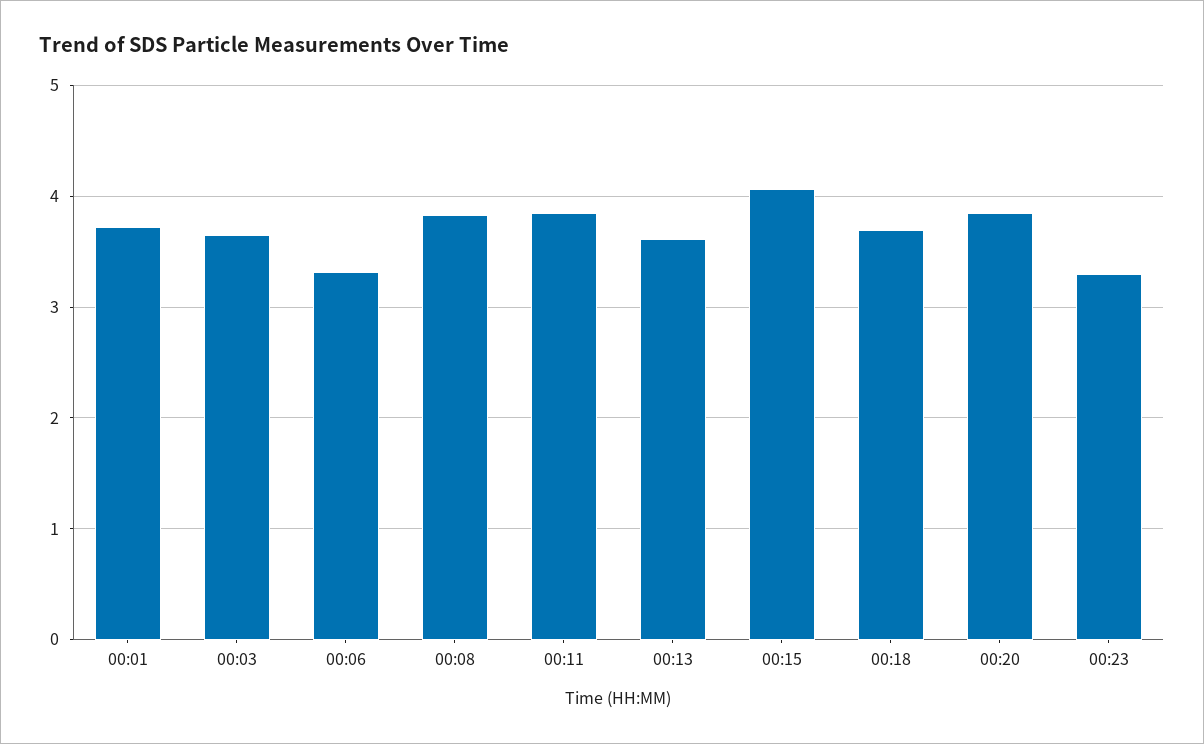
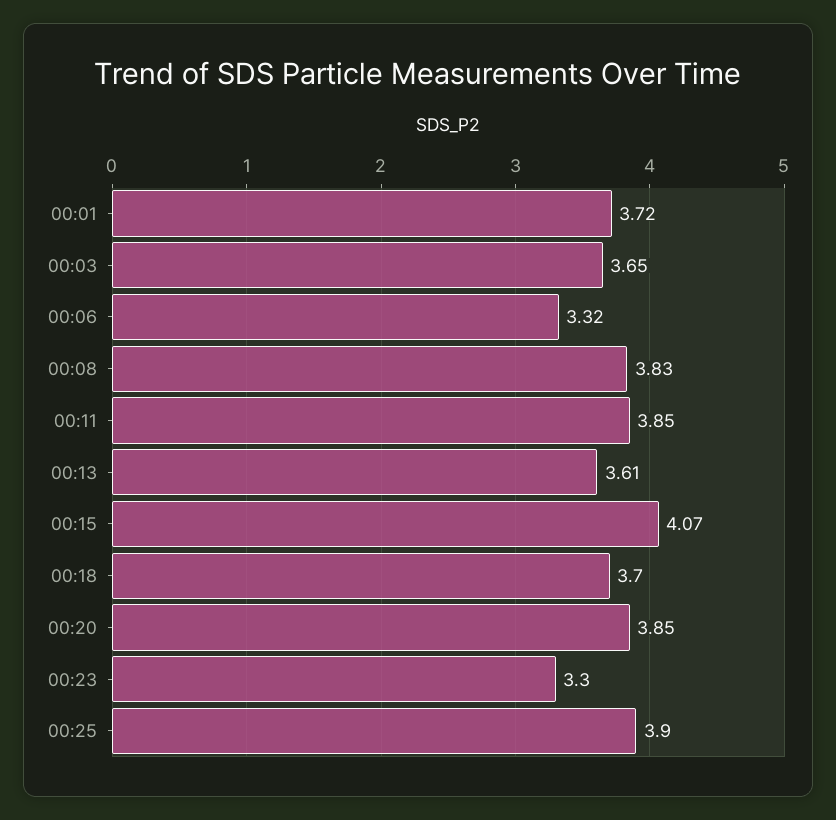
00:25: none -> 3.9

